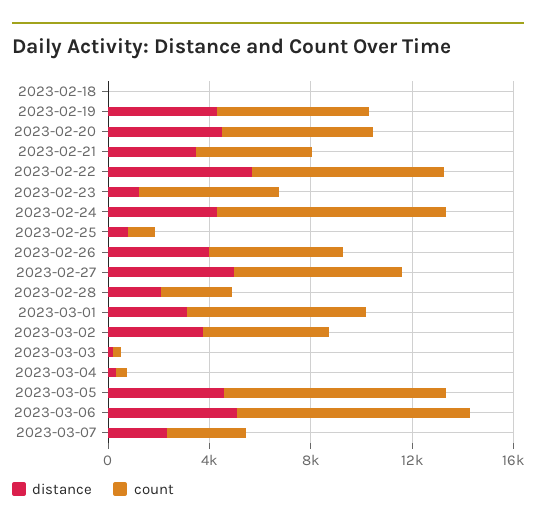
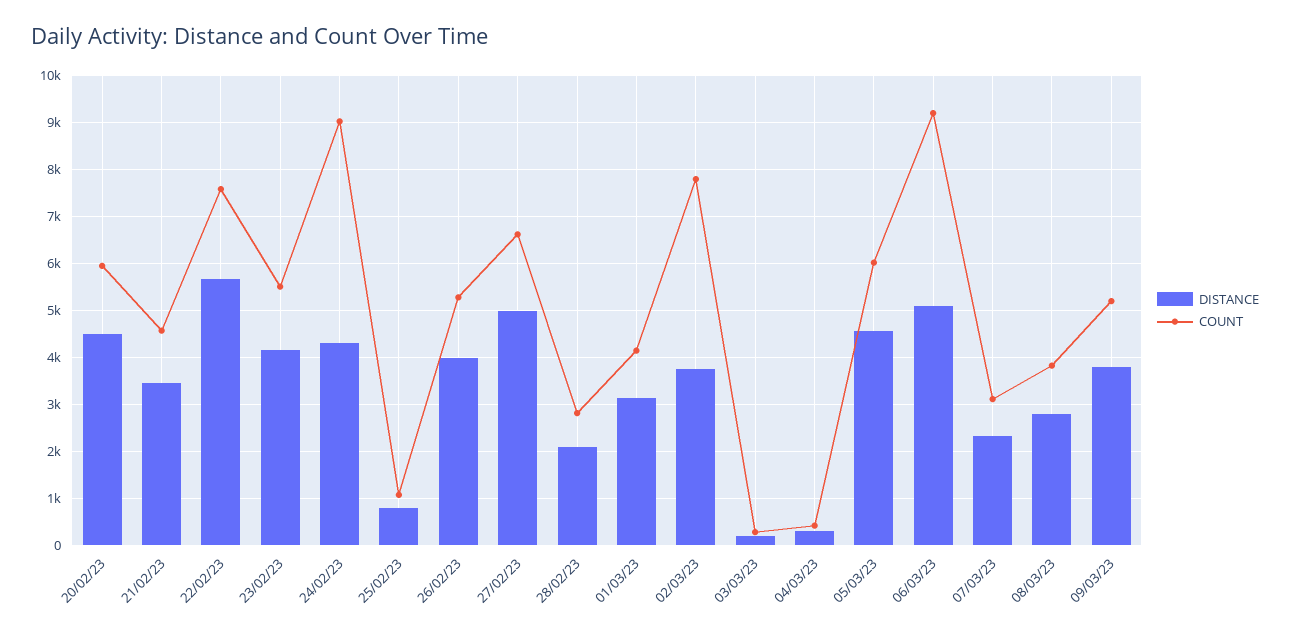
distance, 2023-02-18: 0 -> none
count, 2023-02-18: 0 -> none
distance, 2023-02-19: 4000 -> none
count, 2023-02-19: 6000 -> none
distance, 2023-02-23: 1000 -> 4200
count, 2023-03-01: 7000 -> 4200
count, 2023-03-02: 5000 -> 7800
count, 2023-03-05: 9000 -> 6000
distance, 08/03/23: none -> 2800
count, 08/03/23: none -> 3800
distance, 09/03/23: none -> 3800
count, 09/03/23: none -> 5200

